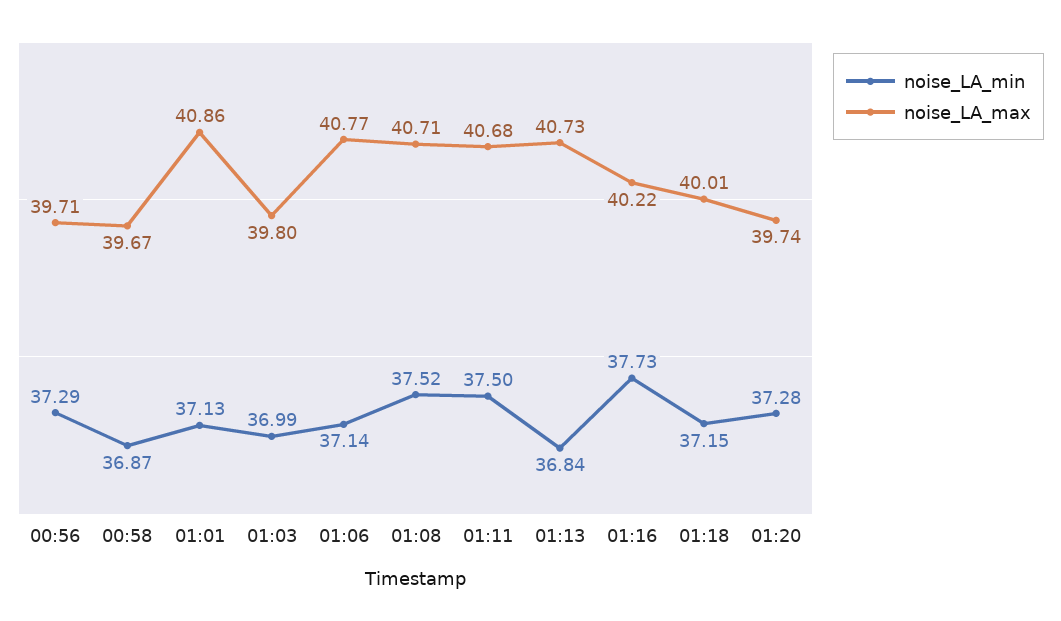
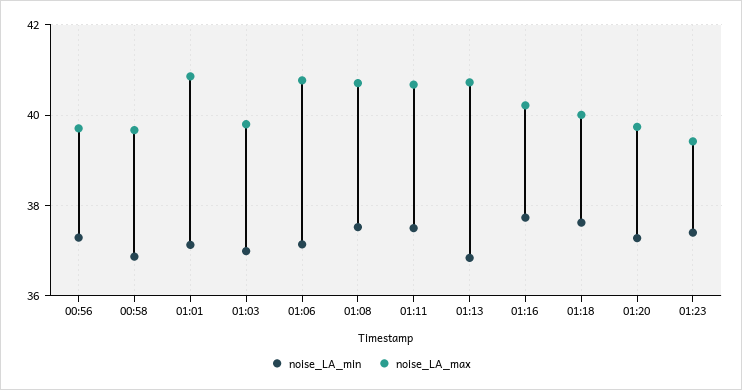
noise_LA_min, 01:18: 37.15 -> 37.6
noise_LA_min, 01:23: none -> 37.4
noise_LA_max, 01:23: none -> 39.4

